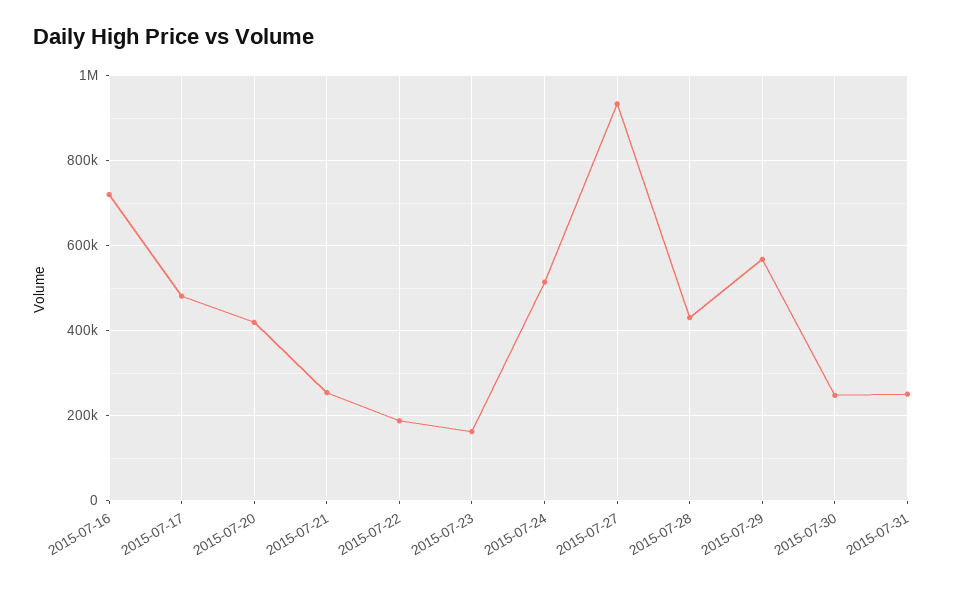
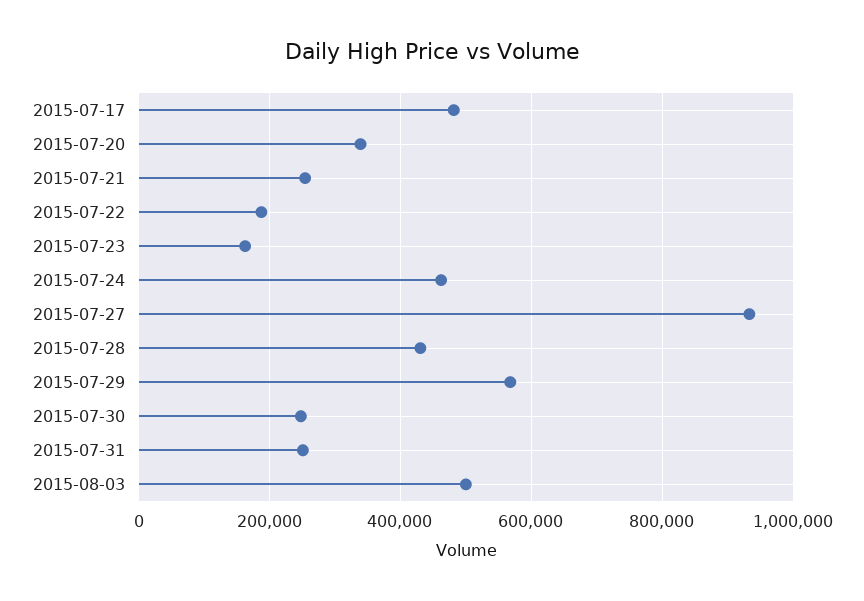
2015-07-16: 720000 -> none
2015-07-20: 420000 -> 340000
2015-07-24: 520000 -> 460000
2015-08-03: none -> 500000

